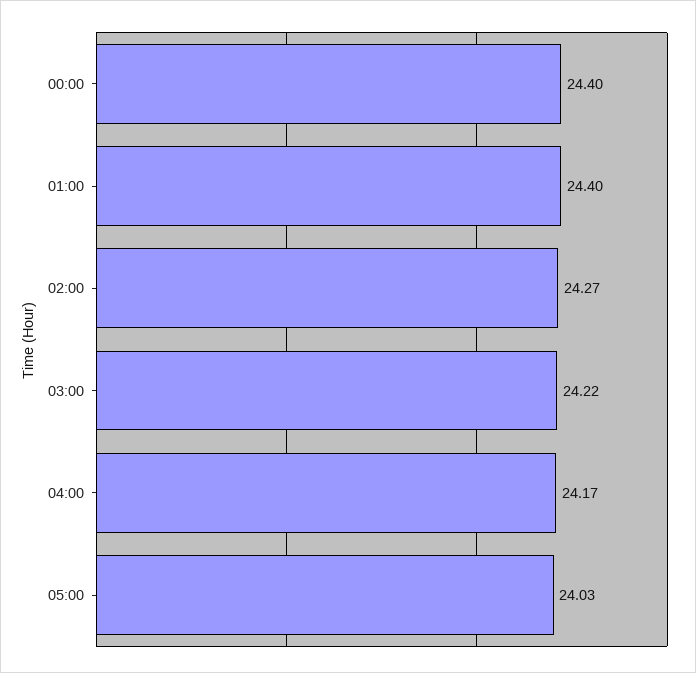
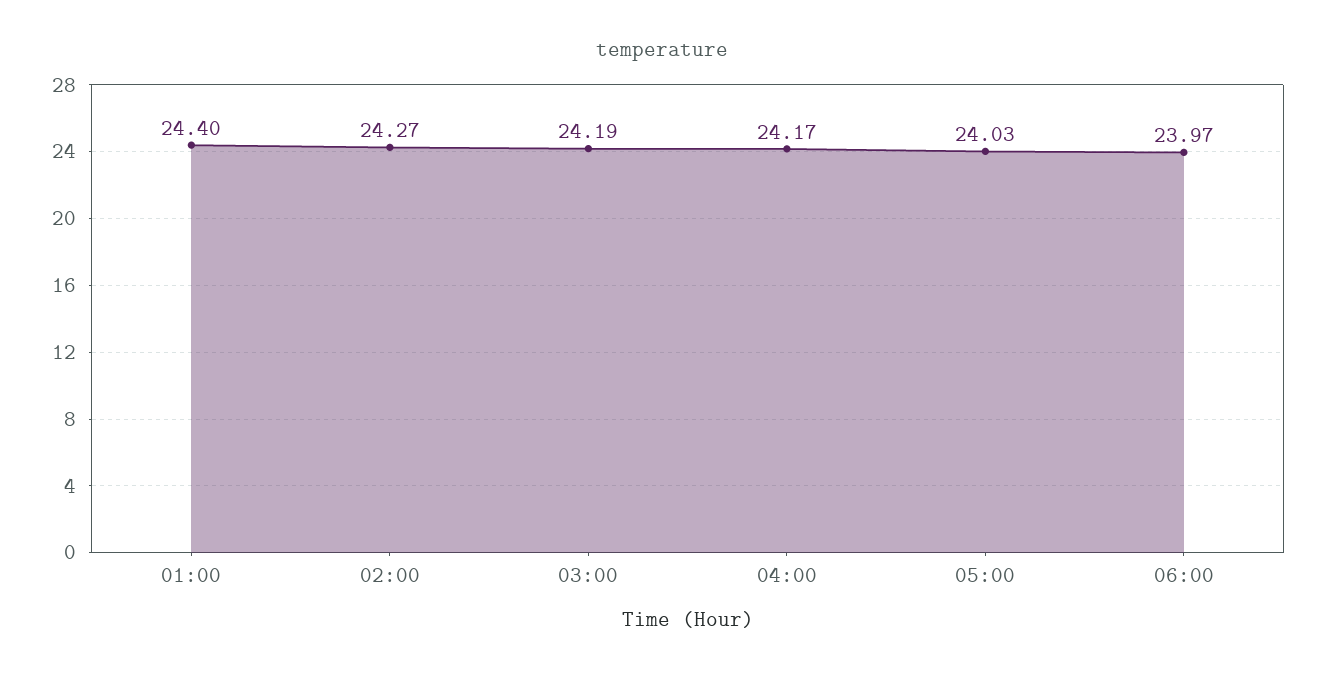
00:00: 24.4 -> none
03:00: 24.22 -> 24.19
06:00: none -> 23.97

